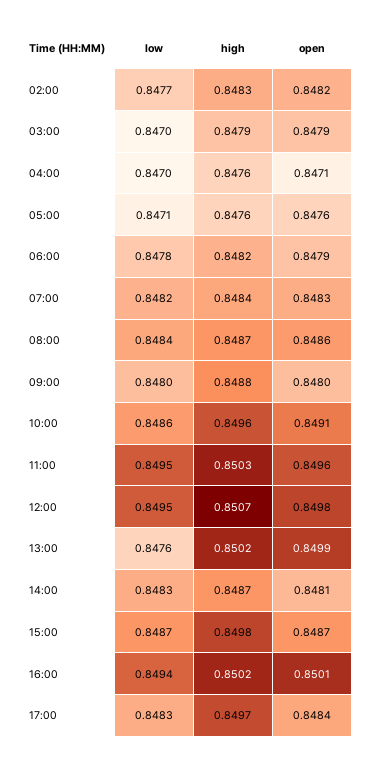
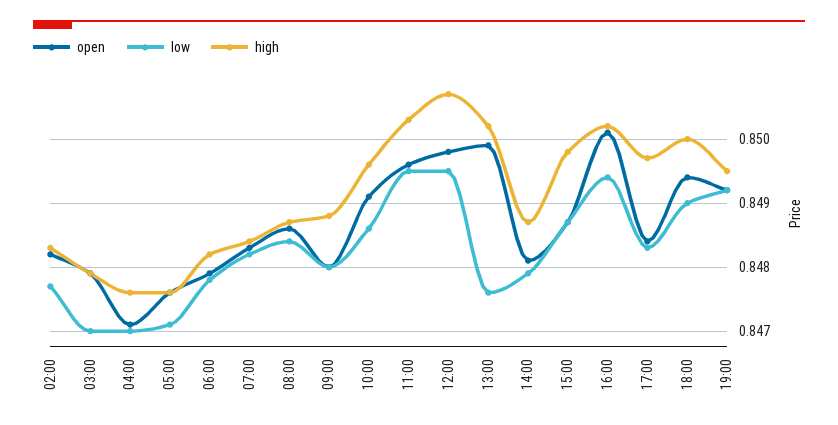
low, 14:00: 0.8483 -> 0.8479
open, 18:00: none -> 0.8494
low, 18:00: none -> 0.849
high, 18:00: none -> 0.85
open, 19:00: none -> 0.8492
low, 19:00: none -> 0.8492
high, 19:00: none -> 0.8495

